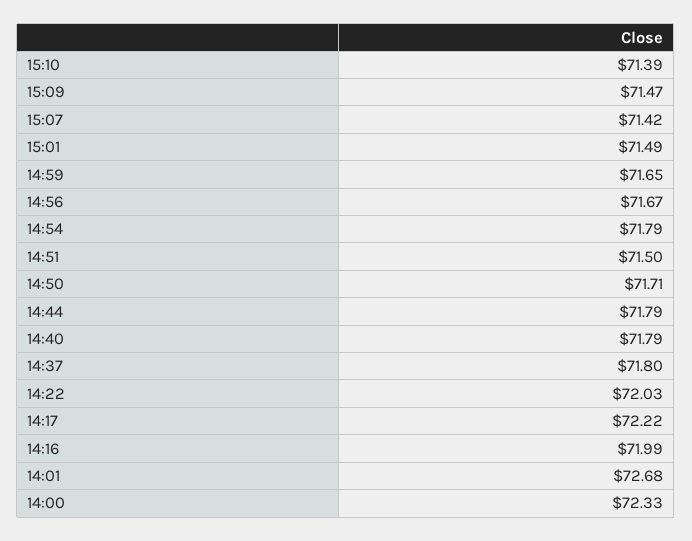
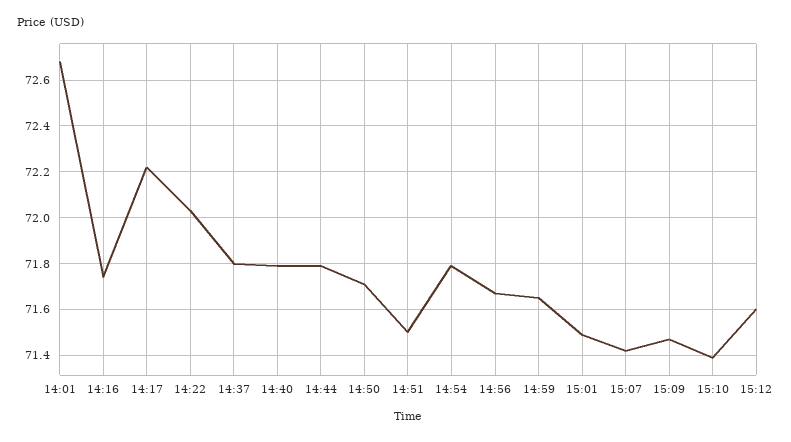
14:16: 71.99 -> 71.75
14:00: 72.33 -> none
15:12: none -> 71.6

